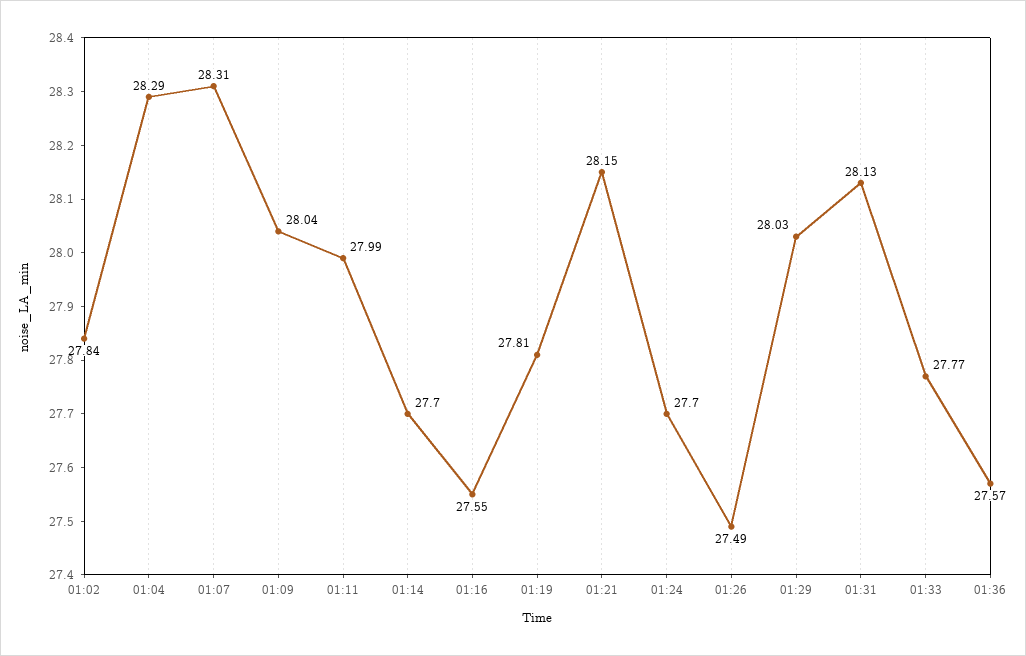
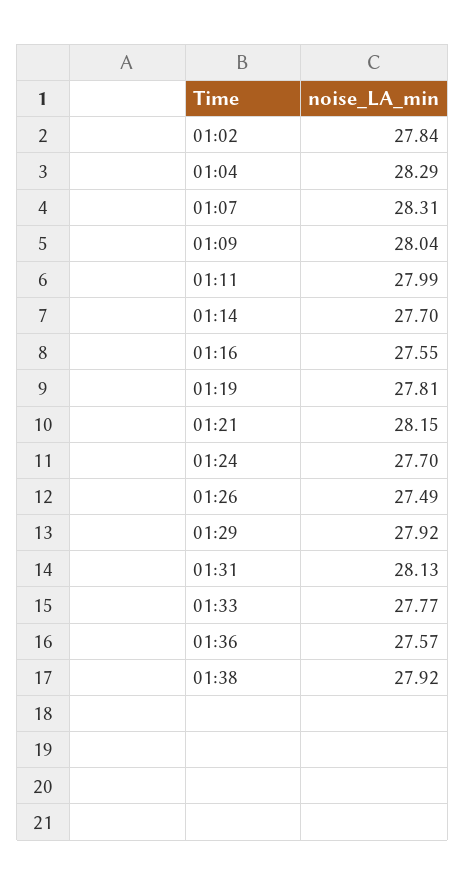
01:29: 28.03 -> 27.92
01:38: none -> 27.92

